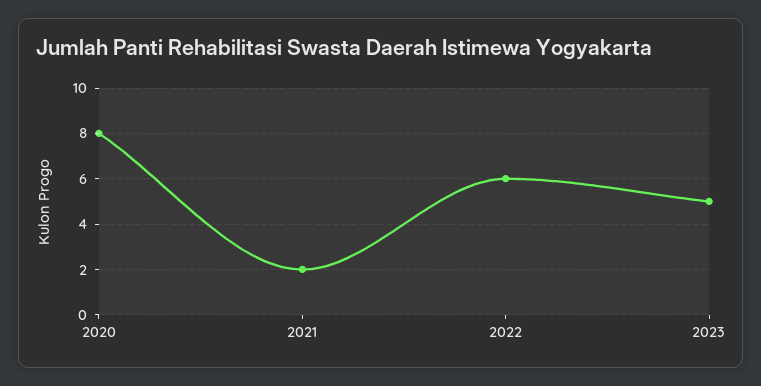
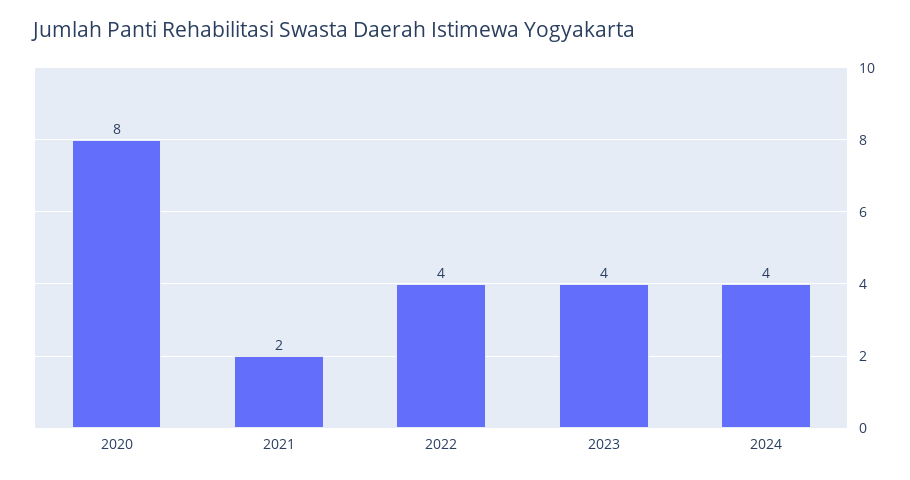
2022: 6 -> 4
2023: 5 -> 4
2024: none -> 4

